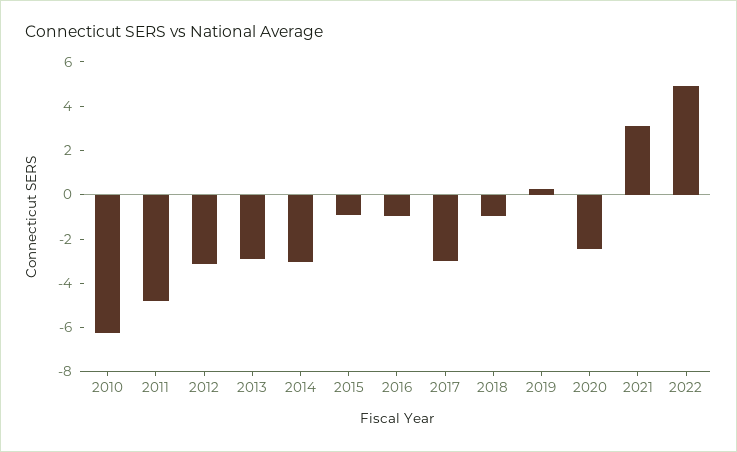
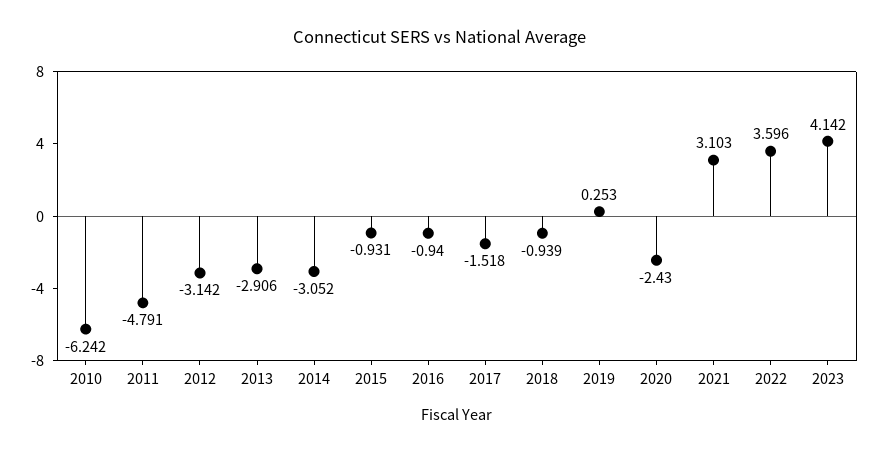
2017: -3 -> -1.518
2022: 5 -> 3.596
2023: none -> 4.142

